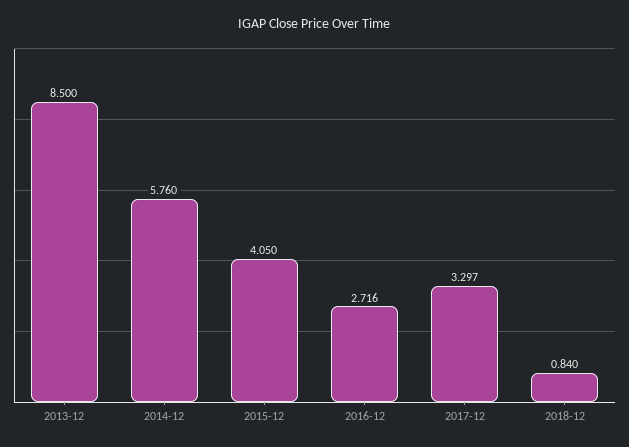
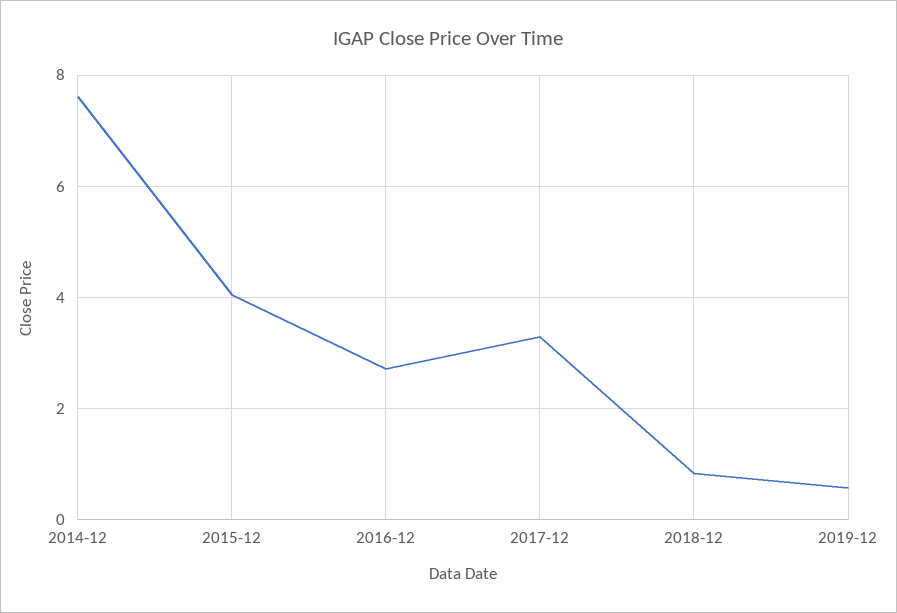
2013-12: 8.5 -> none
2014-12: 5.76 -> 7.6
2019-12: none -> 0.6

